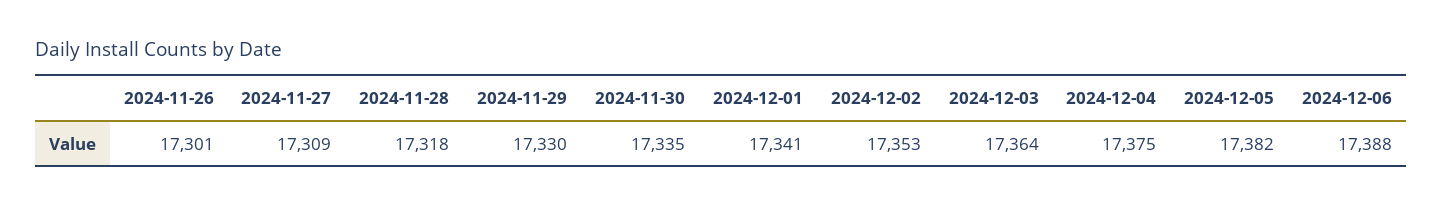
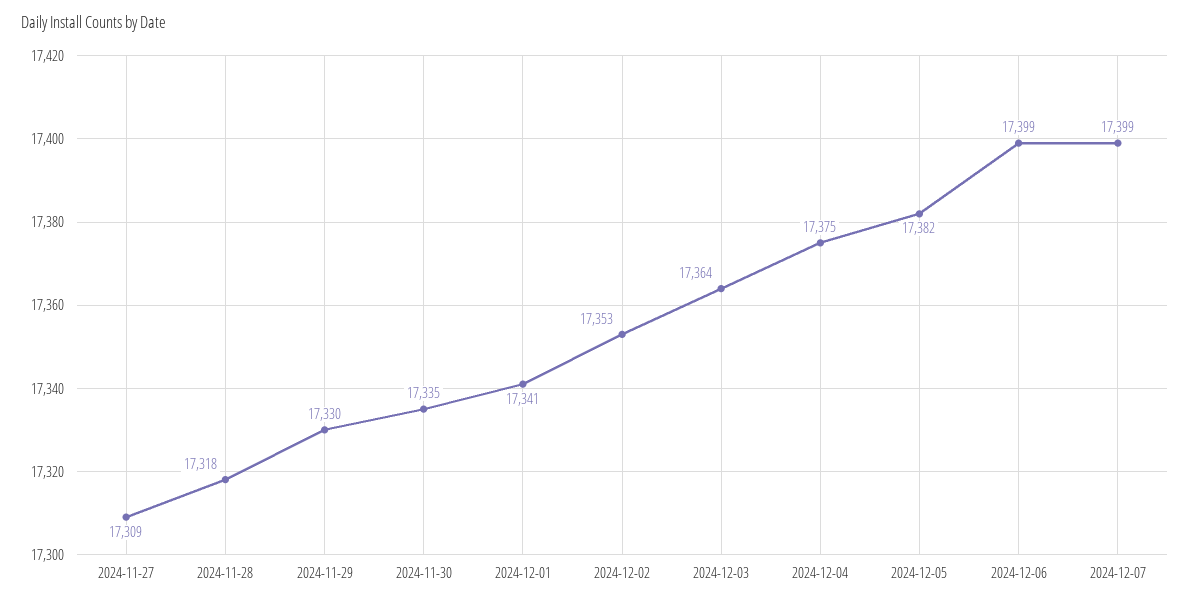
2024-11-26: 17301 -> none
2024-12-06: 17388 -> 17399
2024-12-07: none -> 17399

